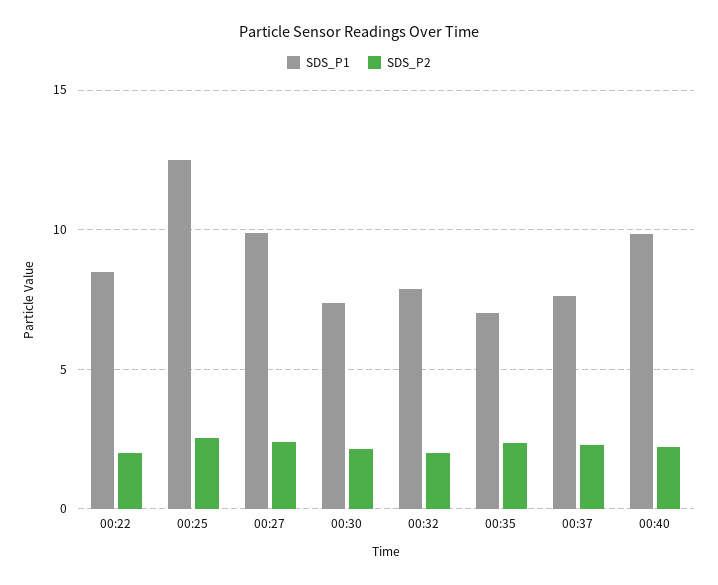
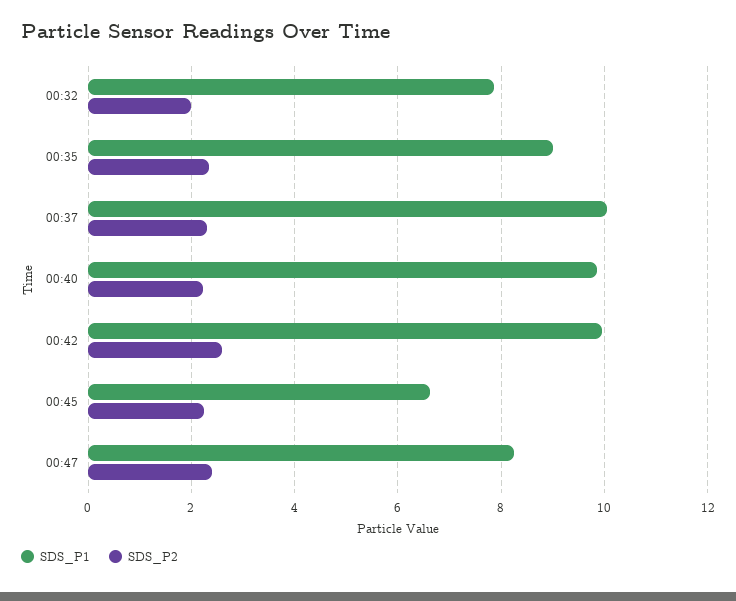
SDS_P1, 00:22: 8.5 -> none
SDS_P2, 00:22: 2 -> none
SDS_P1, 00:25: 12.5 -> none
SDS_P2, 00:25: 2.5 -> none
SDS_P1, 00:27: 10 -> none
SDS_P2, 00:27: 2.5 -> none
SDS_P1, 00:30: 7.5 -> none
SDS_P2, 00:30: 2 -> none
SDS_P1, 00:35: 7 -> 9
SDS_P1, 00:37: 7.5 -> 10
SDS_P1, 00:42: none -> 10
SDS_P2, 00:42: none -> 2.6
SDS_P1, 00:45: none -> 6.6
SDS_P2, 00:45: none -> 2.2
SDS_P1, 00:47: none -> 8.2
SDS_P2, 00:47: none -> 2.4

